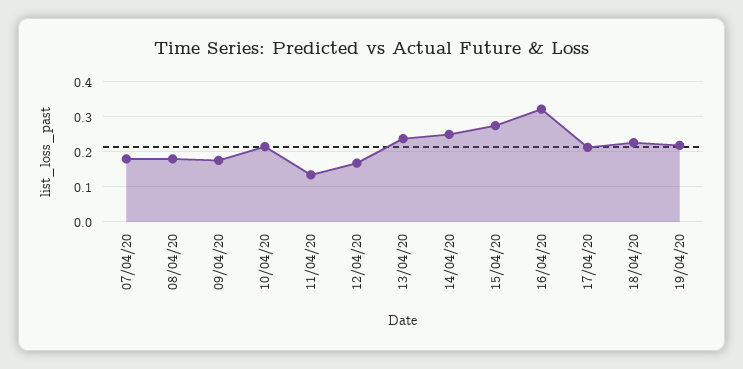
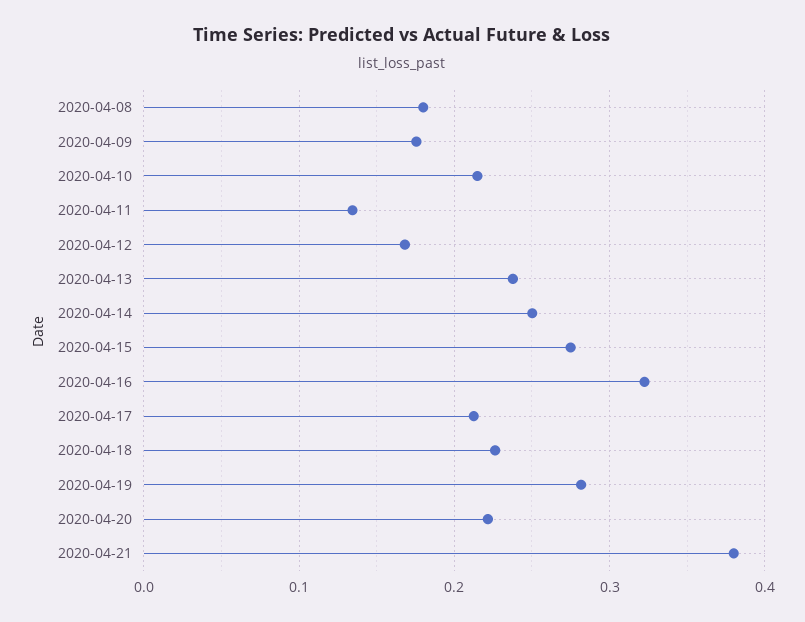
07/04/20: 0.18 -> none
19/04/20: 0.22 -> 0.28
2020-04-20: none -> 0.22
2020-04-21: none -> 0.38

